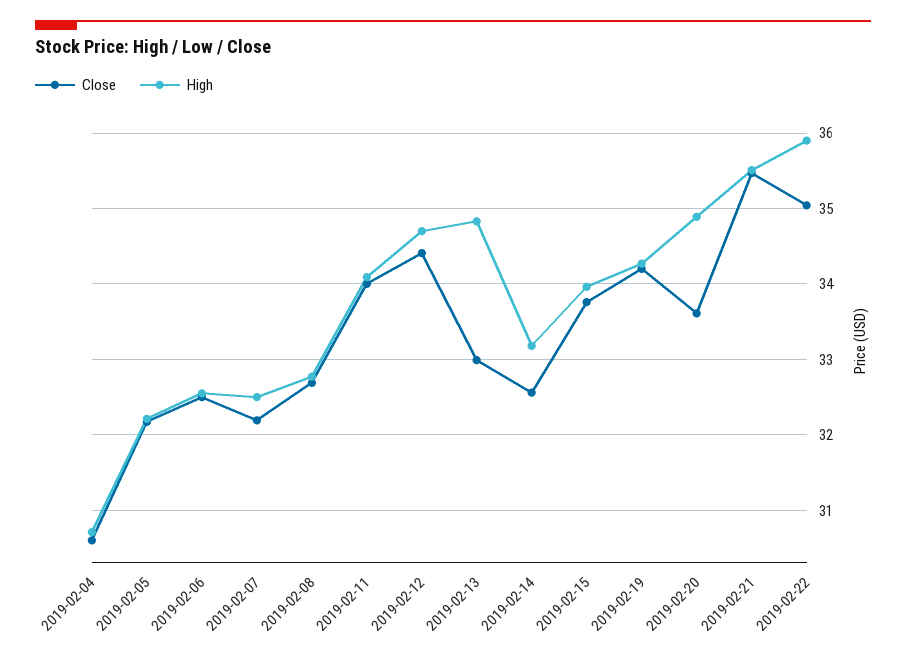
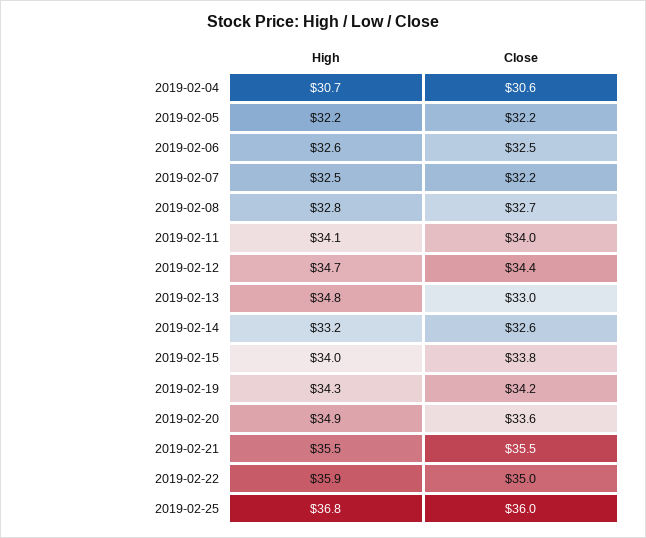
High, 2019-02-25: none -> 36.8
Close, 2019-02-25: none -> 36

